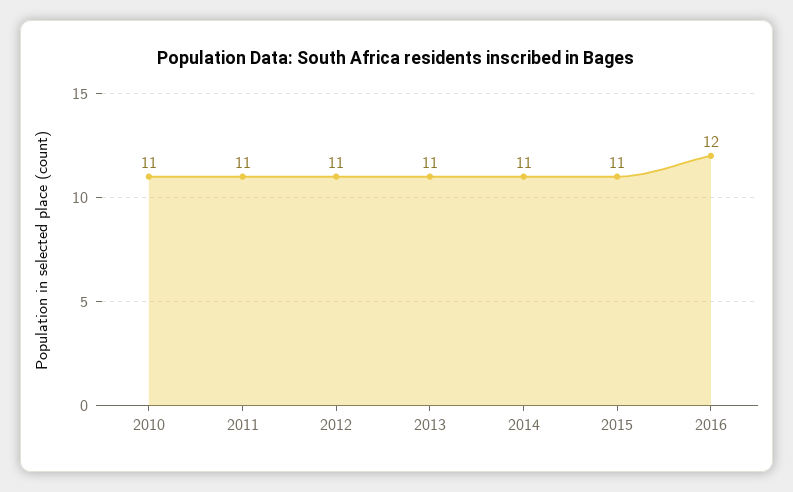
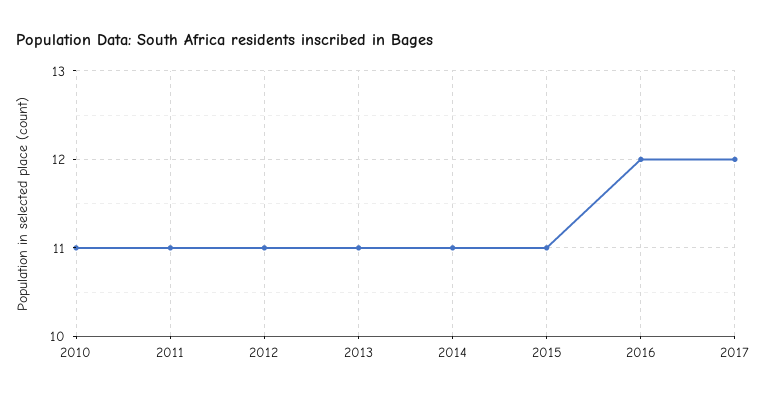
2017: none -> 12

